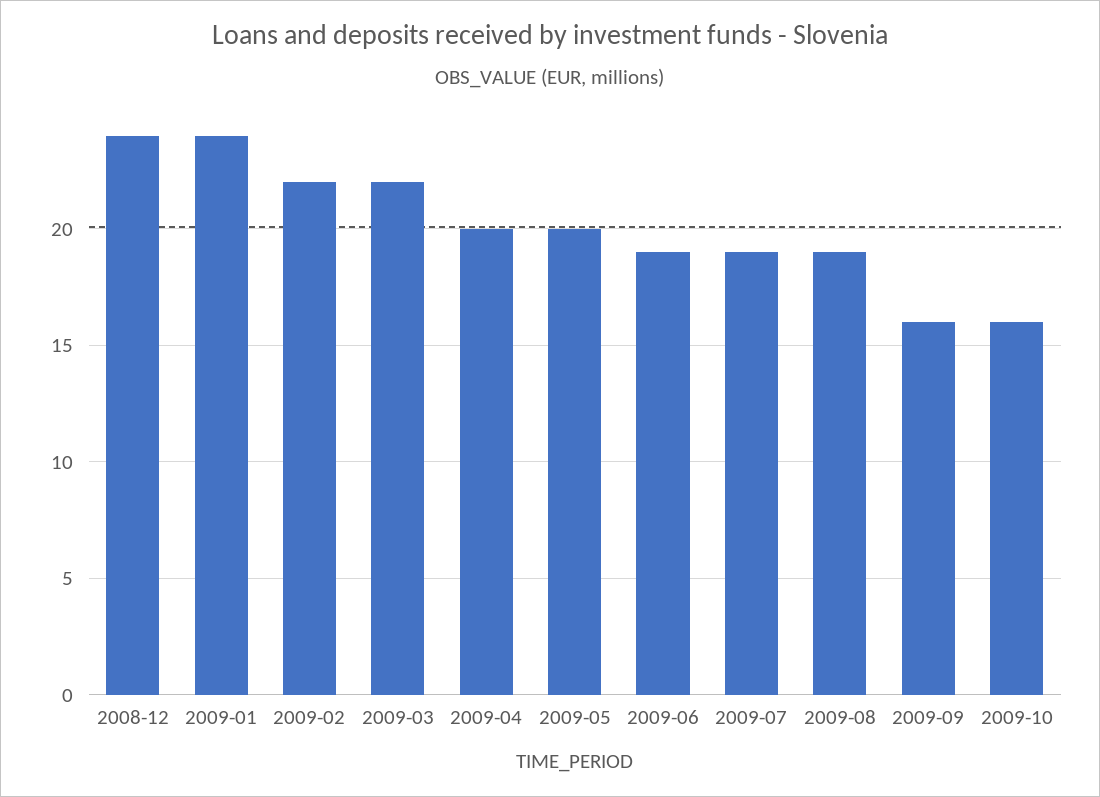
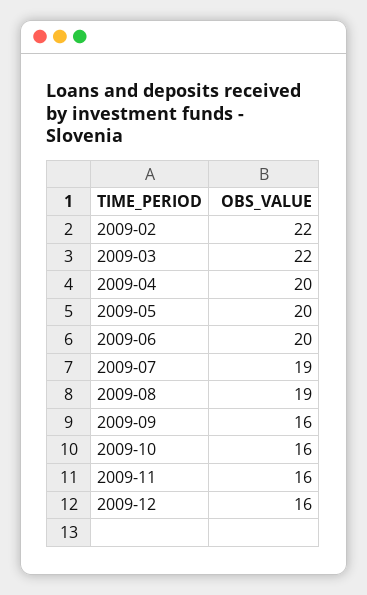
2008-12: 24 -> none
2009-01: 24 -> none
2009-06: 19 -> 20
2009-11: none -> 16
2009-12: none -> 16

